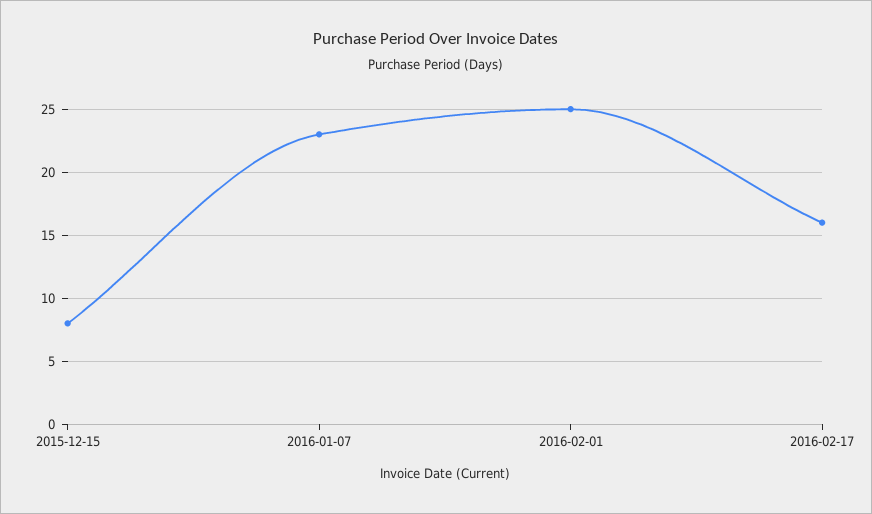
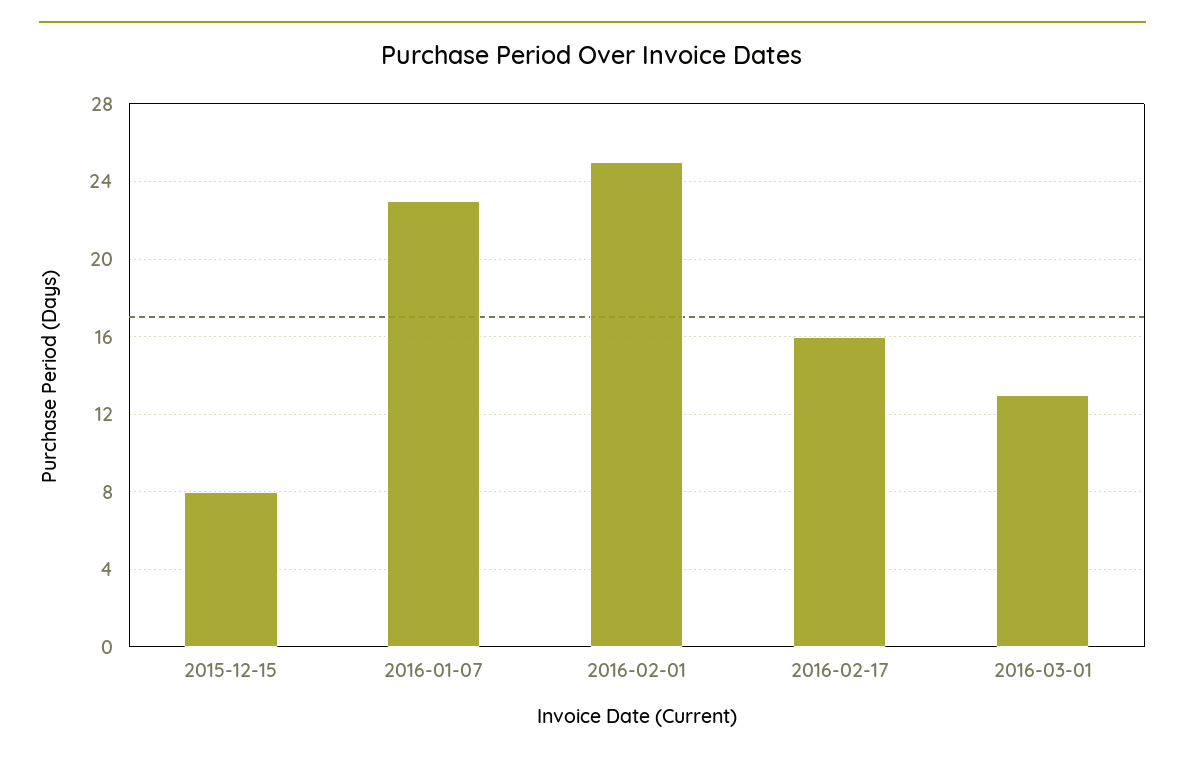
2016-03-01: none -> 13

